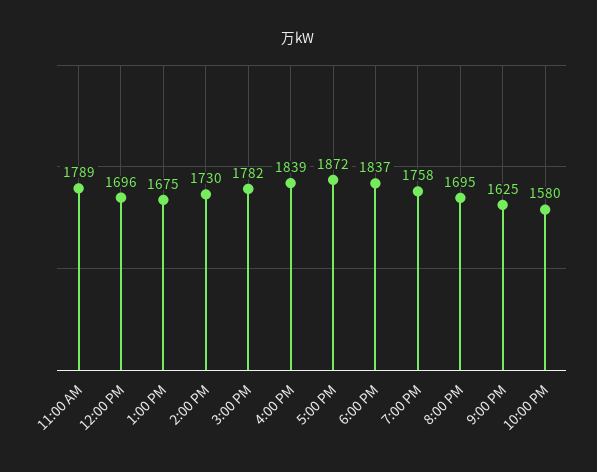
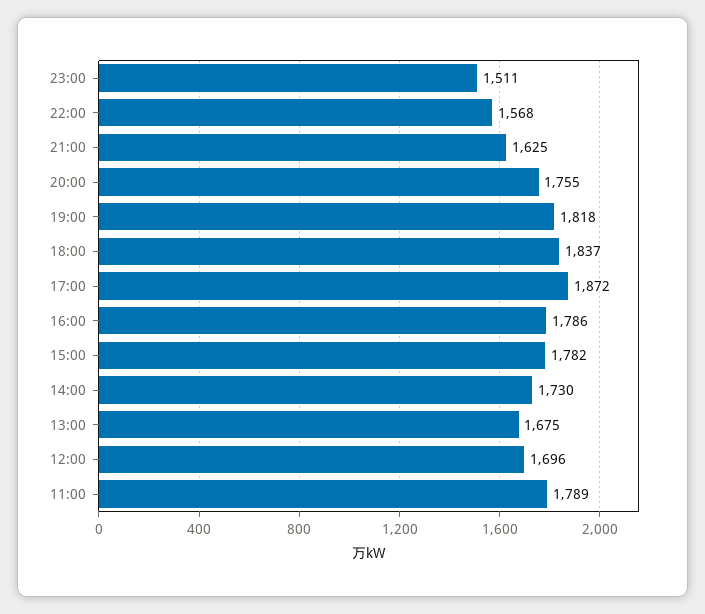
4:00 PM: 1839 -> 1786
7:00 PM: 1758 -> 1818
8:00 PM: 1695 -> 1755
10:00 PM: 1580 -> 1568
23:00: none -> 1511

